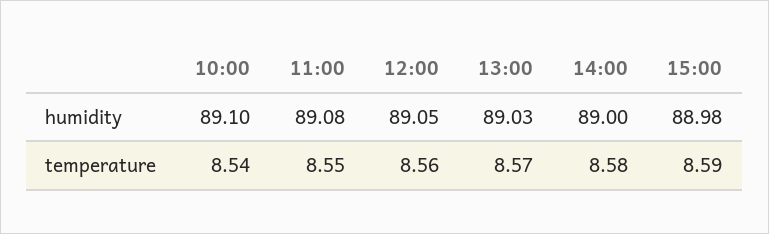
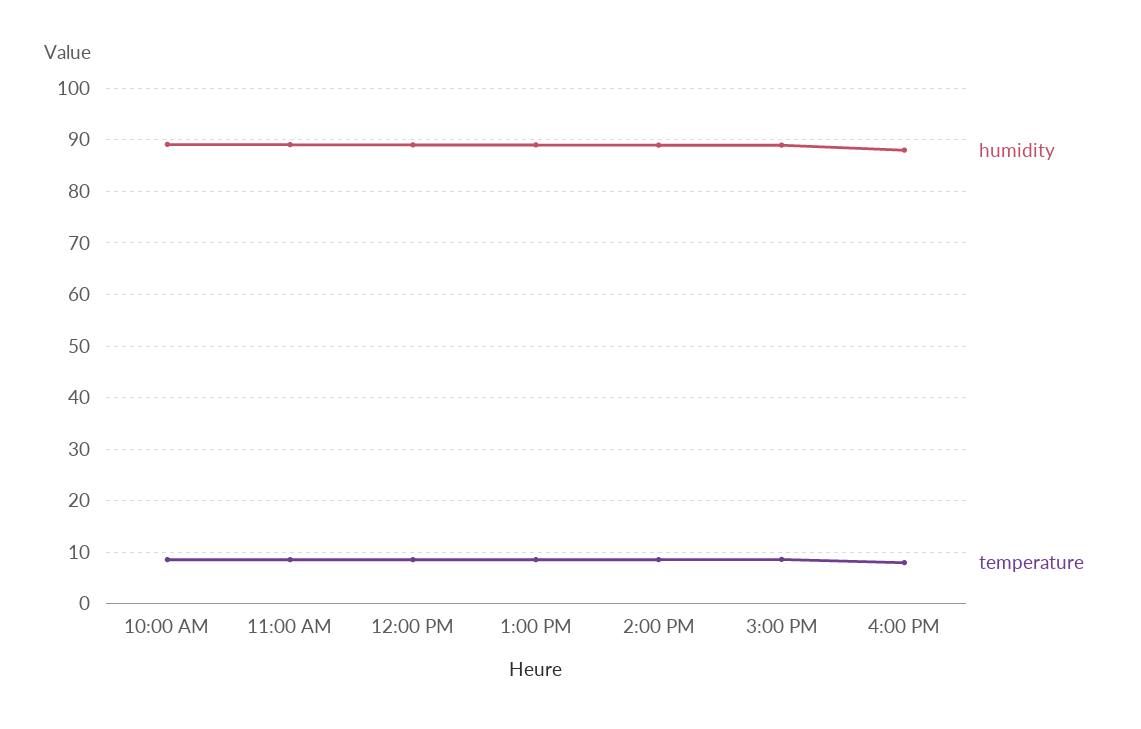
humidity, 4:00 PM: none -> 88
temperature, 4:00 PM: none -> 8

